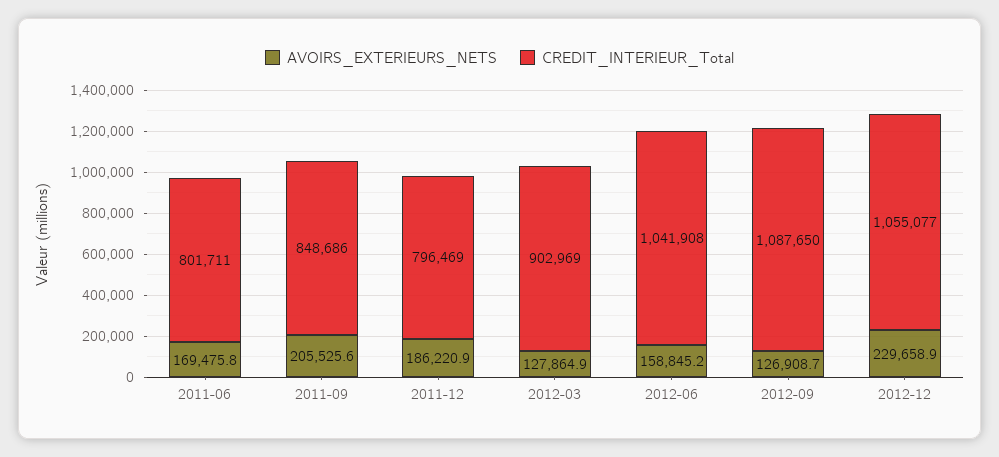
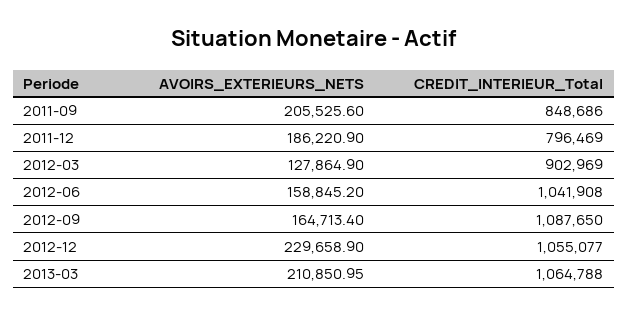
AVOIRS_EXTERIEURS_NETS, 2011-06: 169475.8 -> none
CREDIT_INTERIEUR_Total, 2011-06: 801711 -> none
AVOIRS_EXTERIEURS_NETS, 2012-09: 126908.7 -> 164713.4
AVOIRS_EXTERIEURS_NETS, 2013-03: none -> 210850.95
CREDIT_INTERIEUR_Total, 2013-03: none -> 1064788

